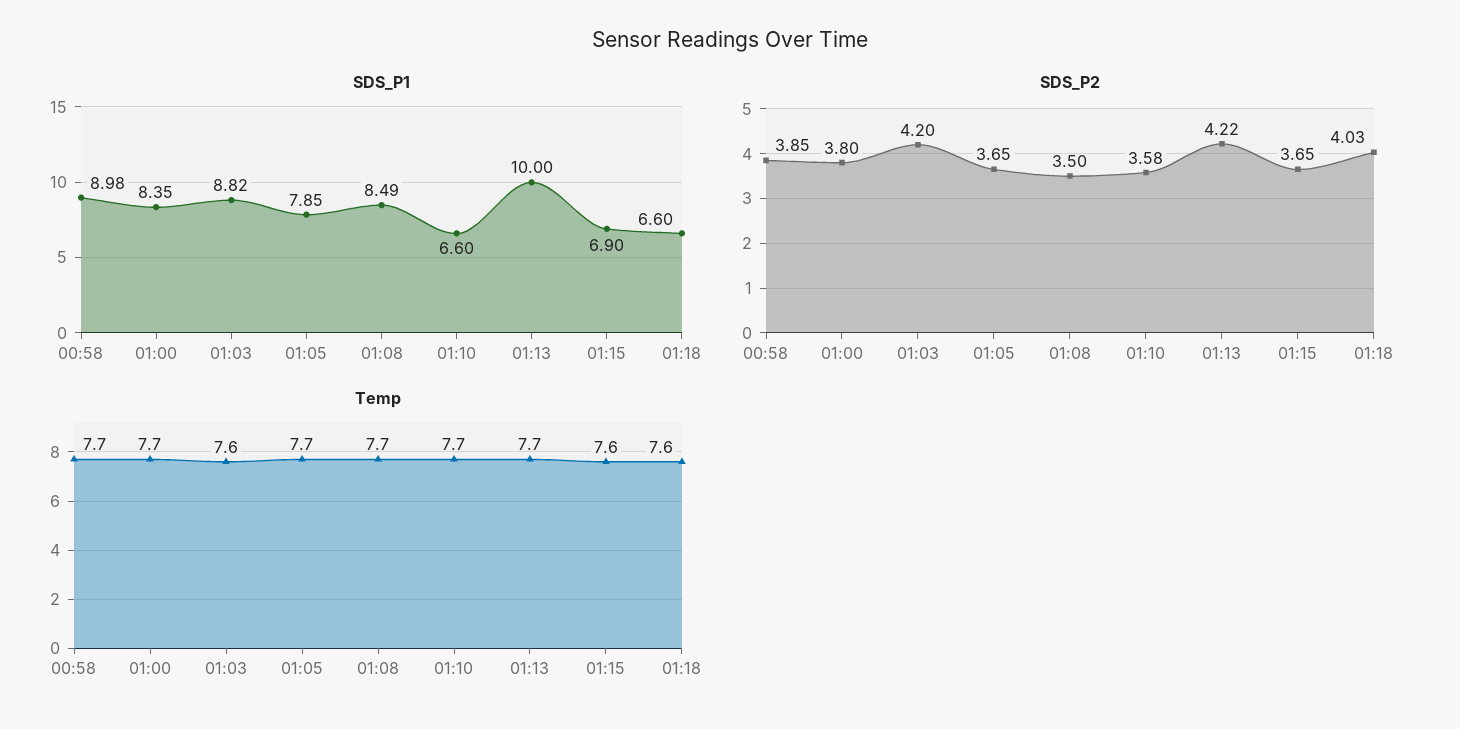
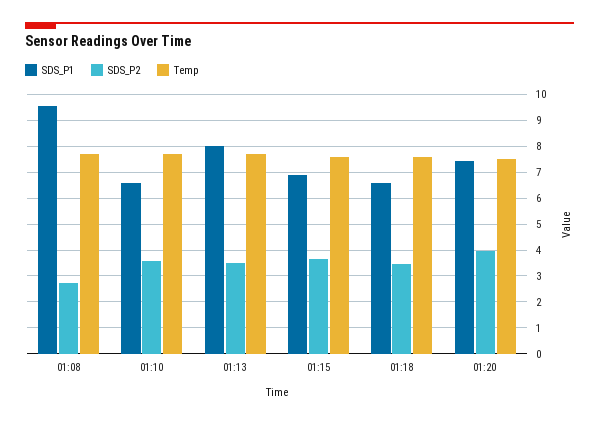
SDS_P1, 00:58: 8.98 -> none
SDS_P1, 01:00: 8.35 -> none
SDS_P1, 01:03: 8.82 -> none
SDS_P1, 01:05: 7.85 -> none
SDS_P1, 01:08: 8.49 -> 9.5
SDS_P1, 01:13: 10 -> 8
SDS_P2, 00:58: 3.85 -> none
SDS_P2, 01:00: 3.8 -> none
SDS_P2, 01:03: 4.2 -> none
SDS_P2, 01:05: 3.65 -> none
SDS_P2, 01:08: 3.5 -> 2.75
SDS_P2, 01:13: 4.22 -> 3.5
SDS_P2, 01:18: 4.03 -> 3.5
Temp, 00:58: 7.7 -> none
Temp, 01:00: 7.7 -> none
Temp, 01:03: 7.6 -> none
Temp, 01:05: 7.7 -> none
SDS_P1, 01:20: none -> 7.5
SDS_P2, 01:20: none -> 4
Temp, 01:20: none -> 7.5

